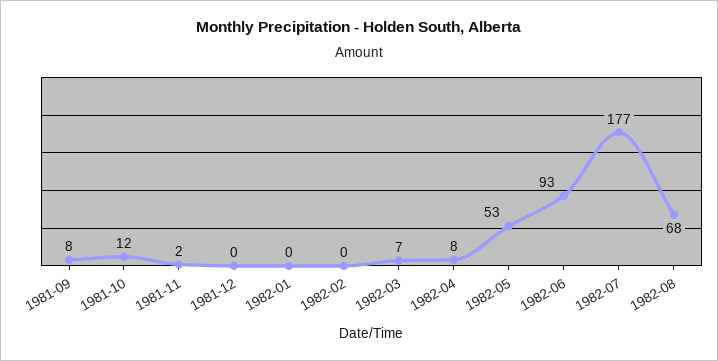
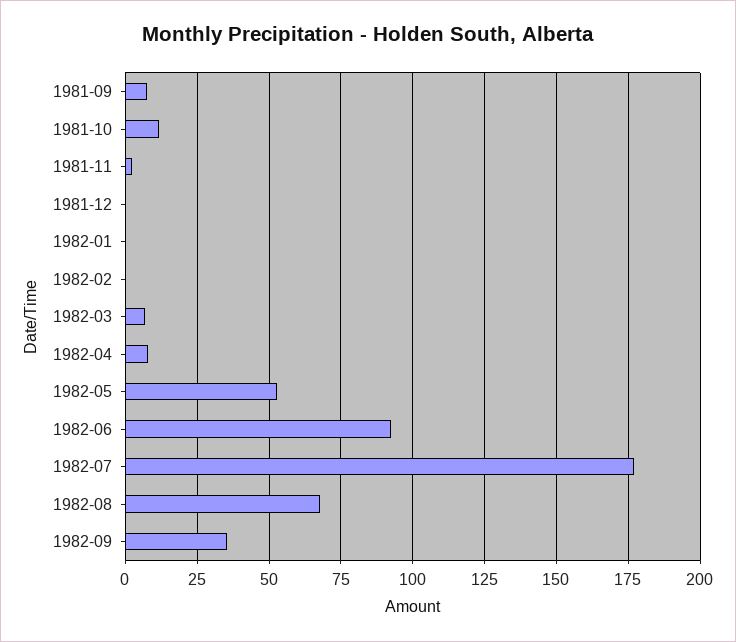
1982-09: none -> 35

